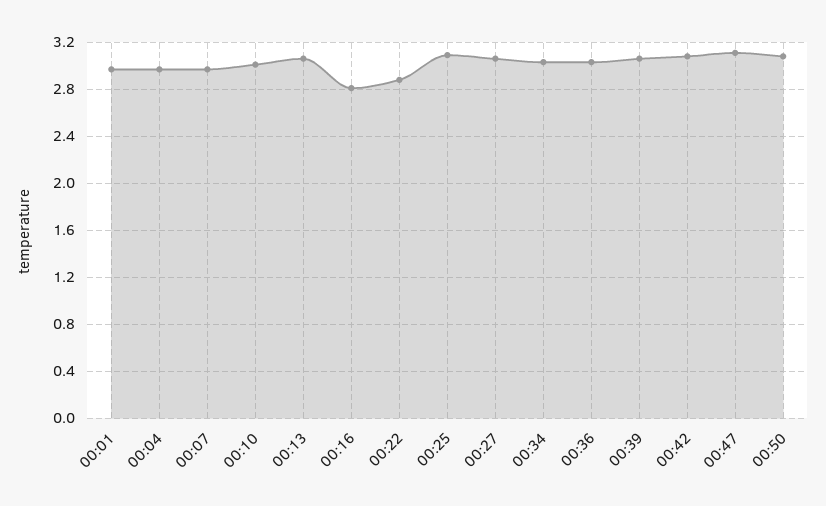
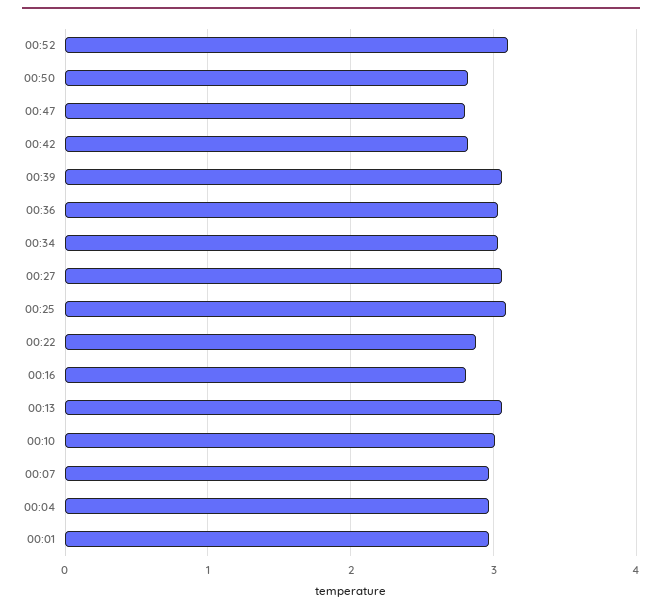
00:42: 3.1 -> 2.8
00:47: 3.1 -> 2.8
00:50: 3.1 -> 2.8
00:52: none -> 3.1

